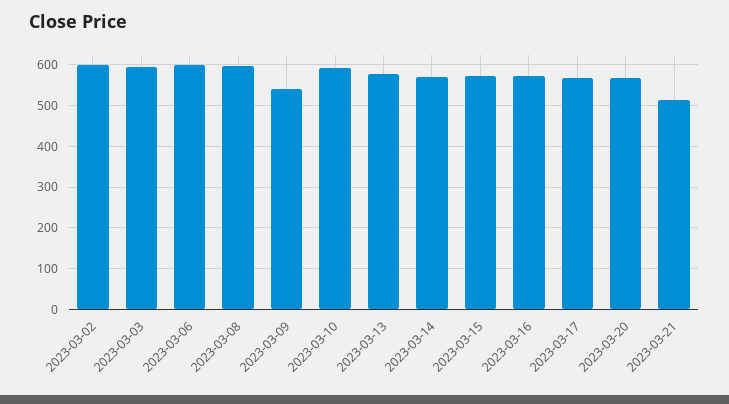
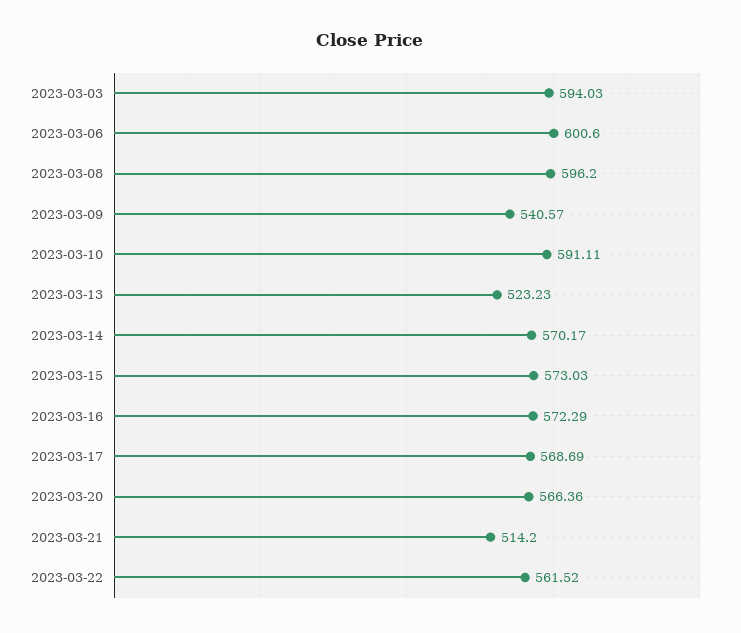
2023-03-02: 600 -> none
2023-03-13: 580 -> 523.23
2023-03-22: none -> 561.52

